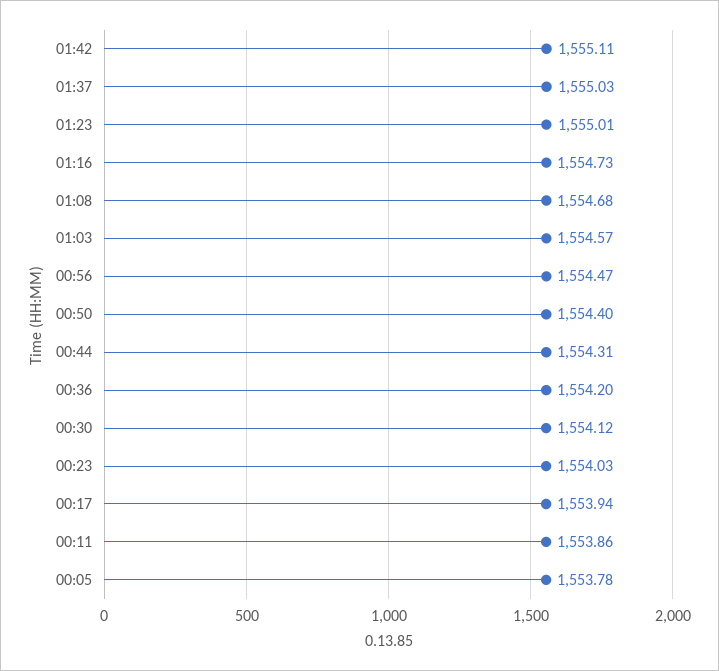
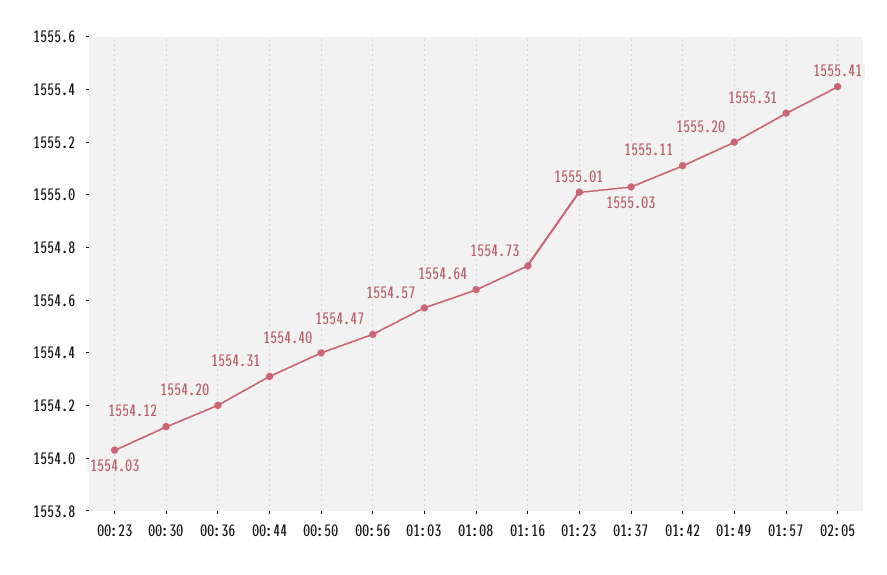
01:08: 1554.68 -> 1554.64
00:17: 1553.94 -> none
00:11: 1553.86 -> none
00:05: 1553.78 -> none
01:49: none -> 1555.2
01:57: none -> 1555.31
02:05: none -> 1555.41

